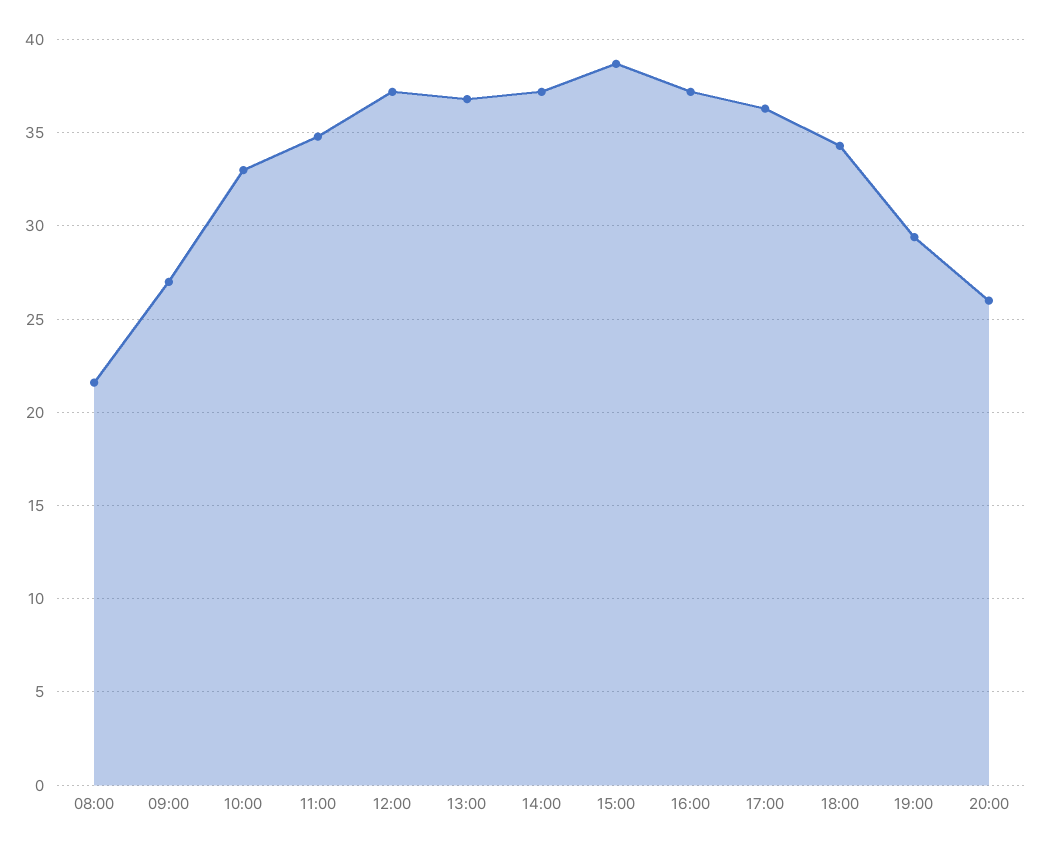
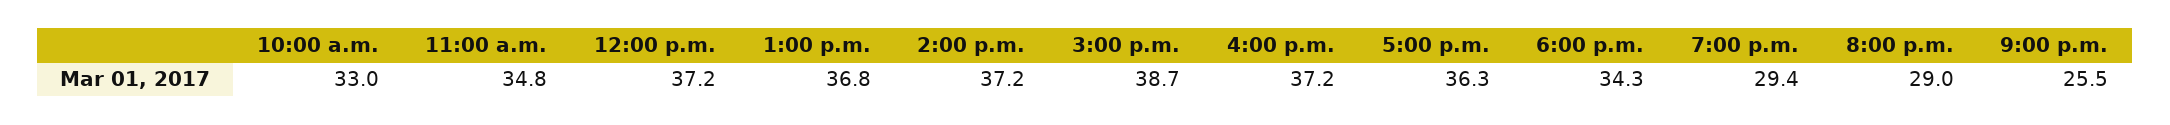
08:00: 21.5 -> none
09:00: 27 -> none
20:00: 26 -> 29
9:00 p.m.: none -> 25.5

